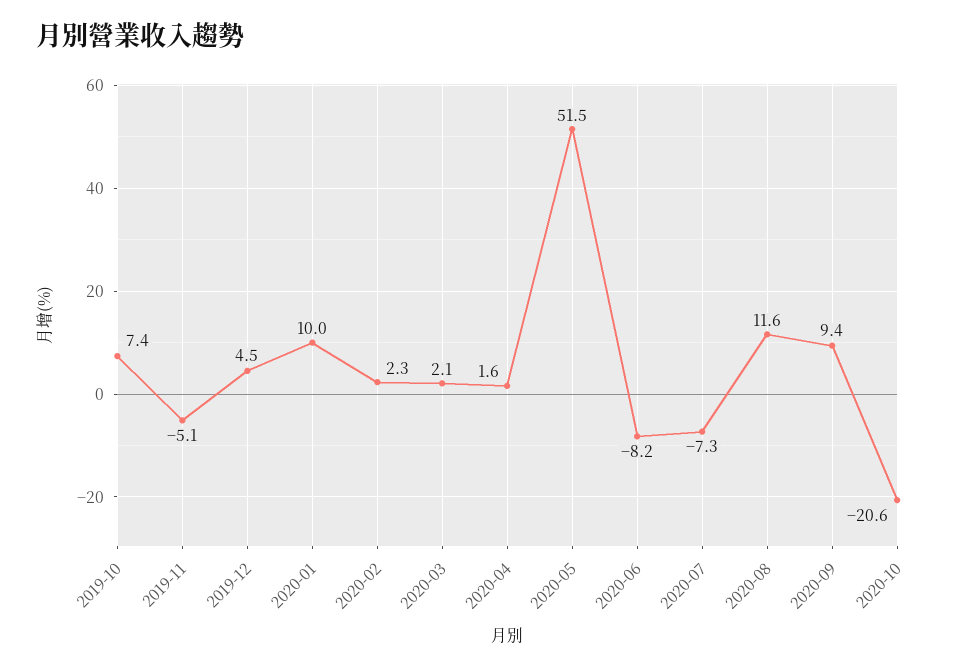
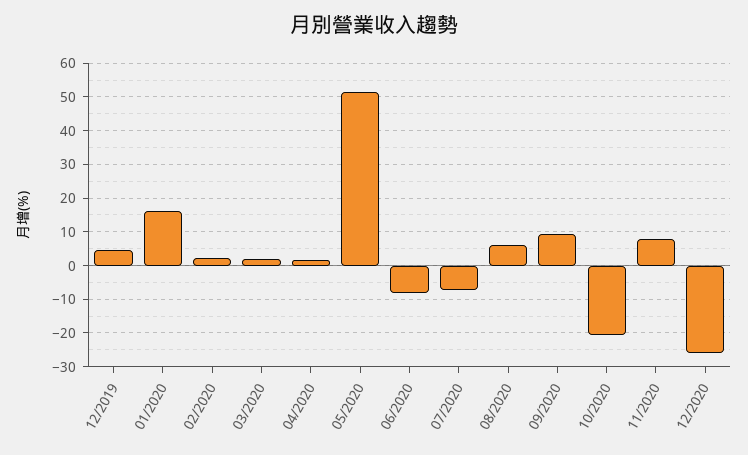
2019-10: 7.4 -> none
2019-11: -5.1 -> none
2020-01: 10 -> 16
2020-08: 11.6 -> 6
11/2020: none -> 8
12/2020: none -> -26

